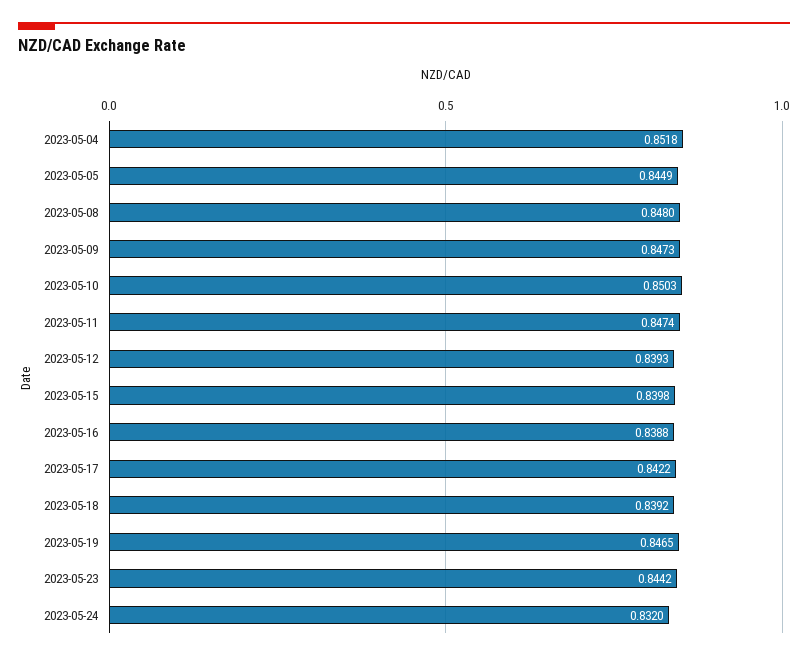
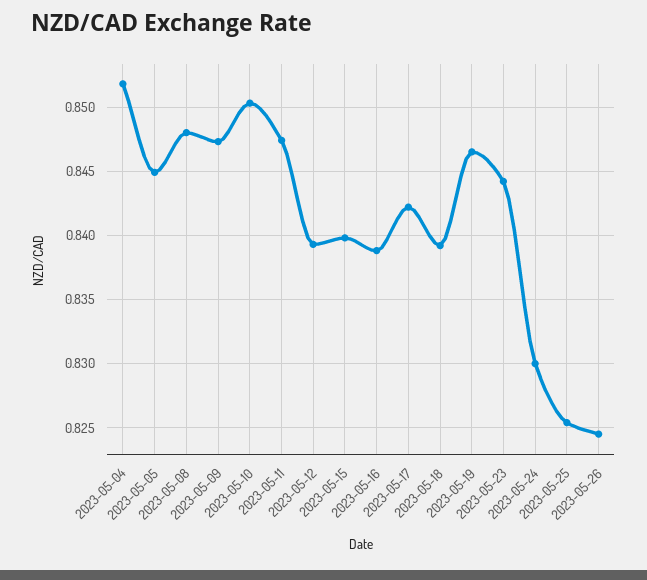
2023-05-24: 0.832 -> 0.83
2023-05-25: none -> 0.8255
2023-05-26: none -> 0.8245

